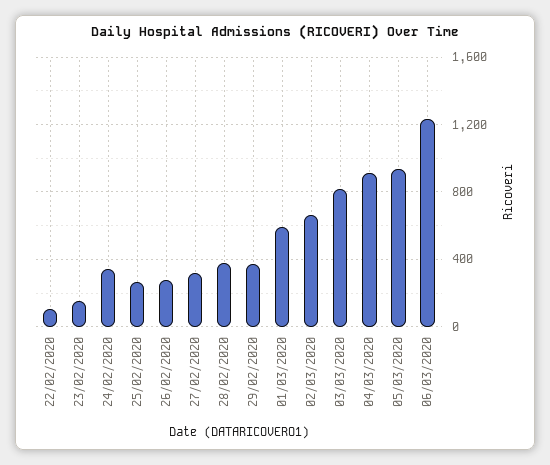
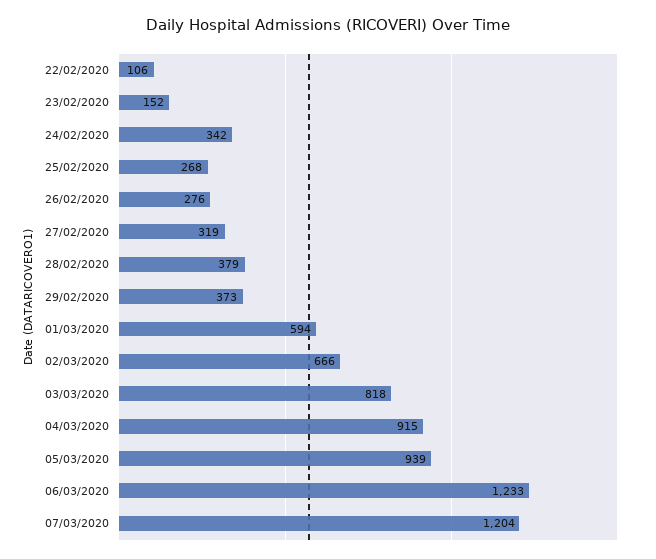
07/03/2020: none -> 1204

